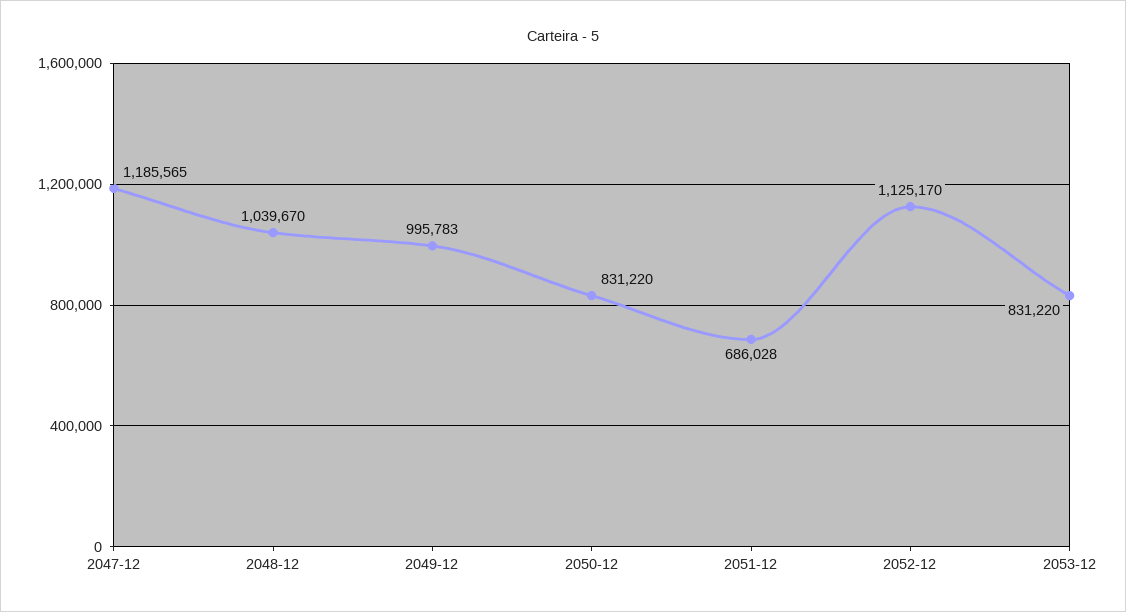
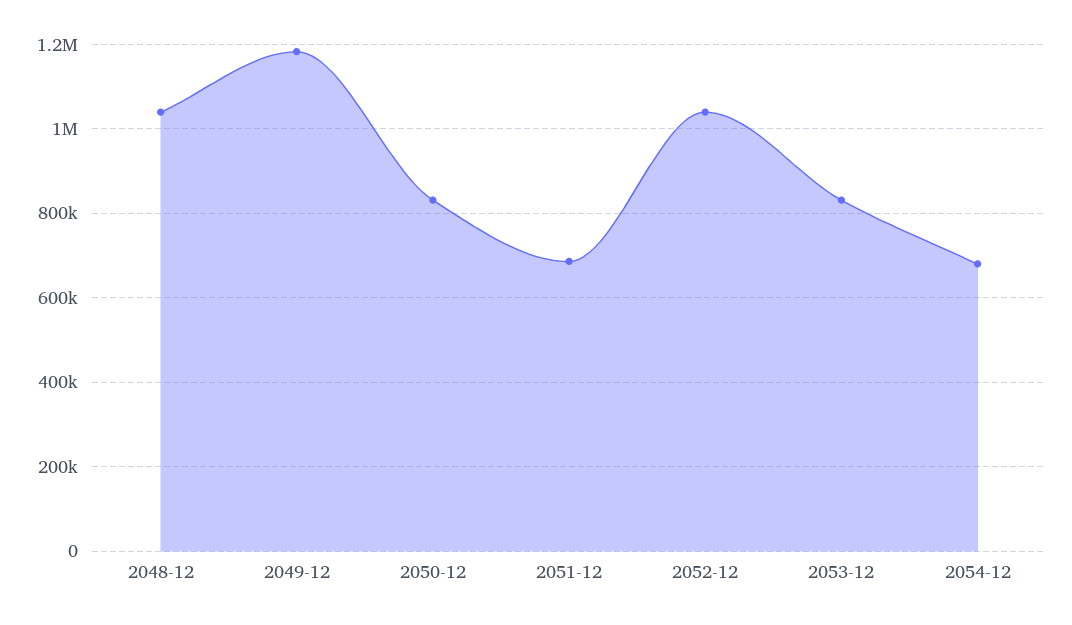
2047-12: 1185565 -> none
2049-12: 995783 -> 1180000
2052-12: 1125170 -> 1040000
2054-12: none -> 680000

